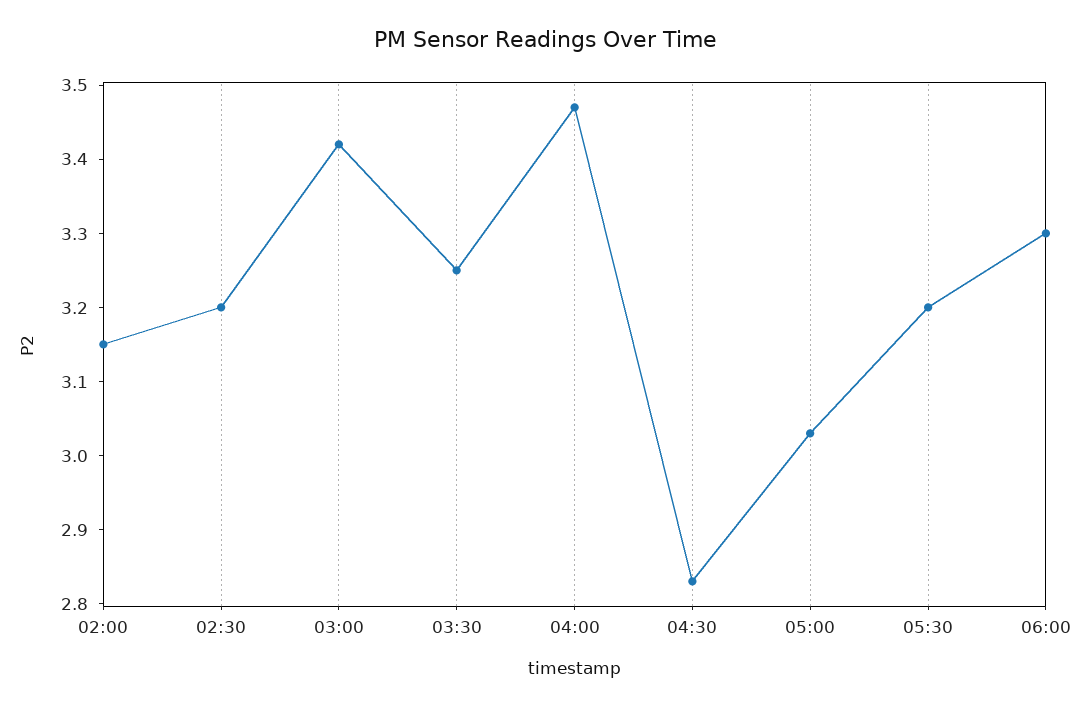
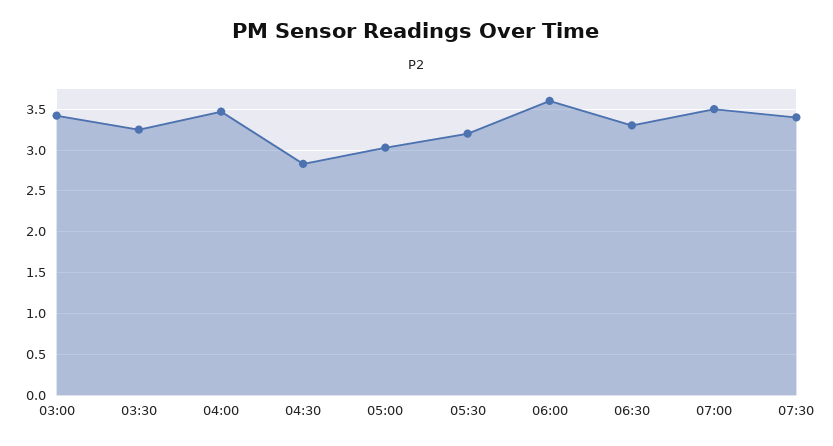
02:00: 3.15 -> none
02:30: 3.2 -> none
06:00: 3.3 -> 3.6
06:30: none -> 3.3
07:00: none -> 3.5
07:30: none -> 3.4

